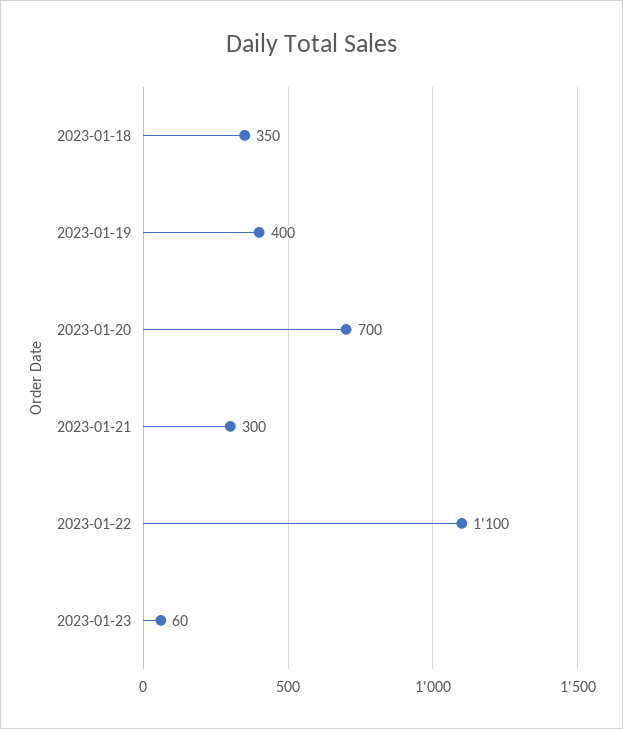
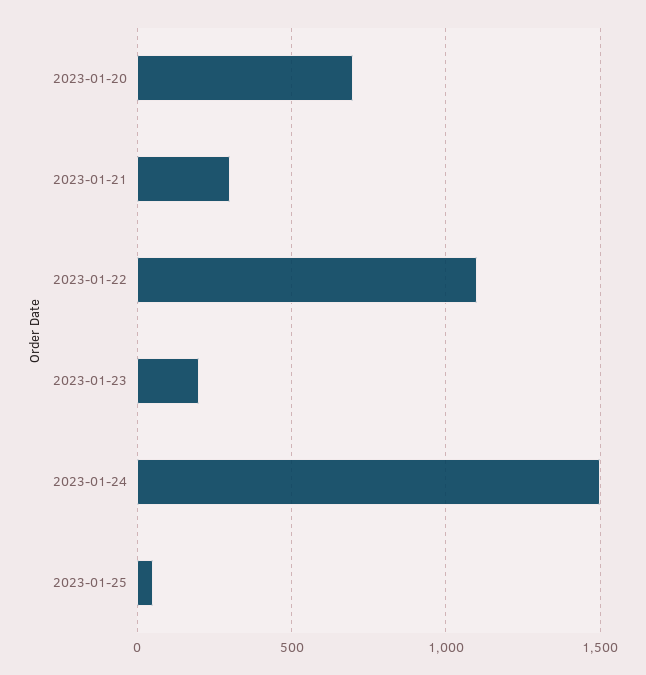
2023-01-18: 350 -> none
2023-01-19: 400 -> none
2023-01-23: 60 -> 200
2023-01-24: none -> 1500
2023-01-25: none -> 50

